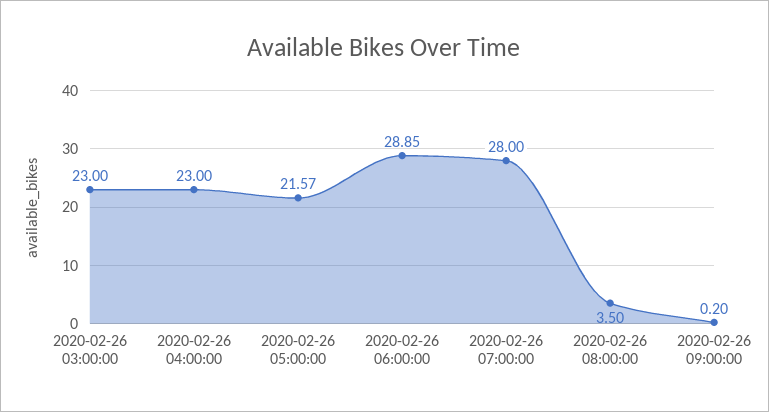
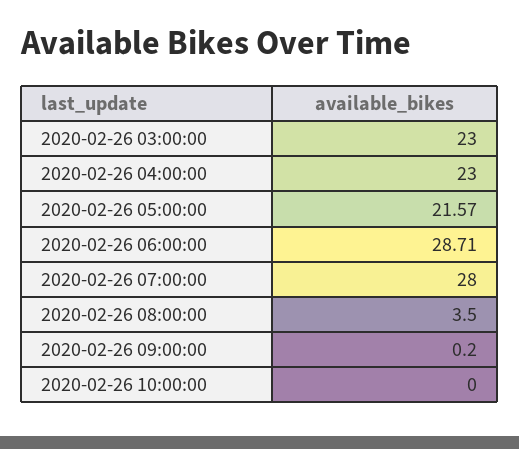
2020-02-26 06:00:00: 28.85 -> 28.71
2020-02-26 10:00:00: none -> 0

